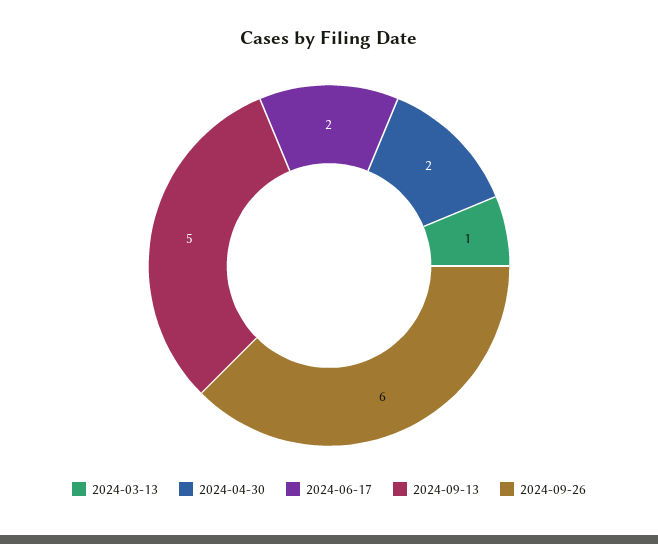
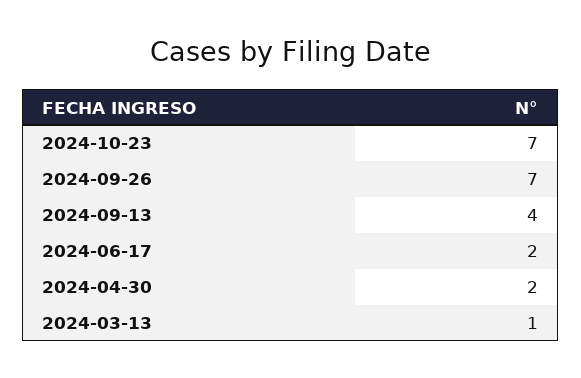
2024-09-13: 5 -> 4
2024-09-26: 6 -> 7
2024-10-23: none -> 7

